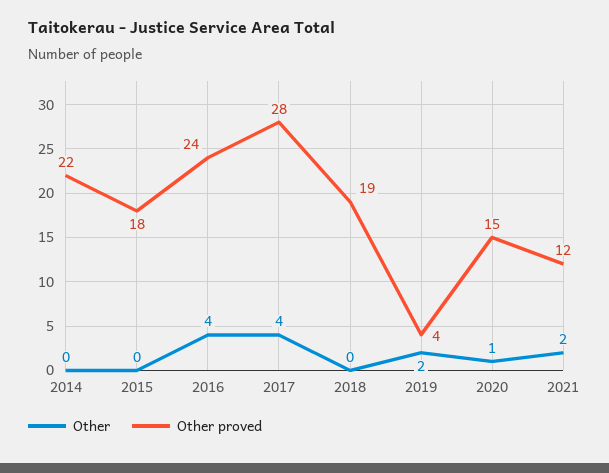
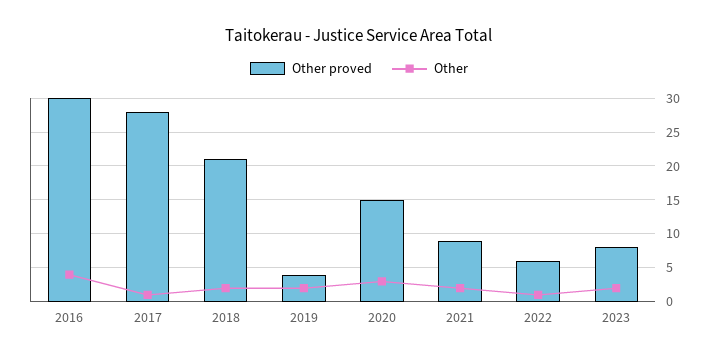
Other, 2014: 0 -> none
Other proved, 2014: 22 -> none
Other, 2015: 0 -> none
Other proved, 2015: 18 -> none
Other proved, 2016: 24 -> 30
Other, 2017: 4 -> 1
Other, 2018: 0 -> 2
Other proved, 2018: 19 -> 21
Other, 2020: 1 -> 3
Other proved, 2021: 12 -> 9
Other proved, 2022: none -> 6
Other, 2022: none -> 1
Other proved, 2023: none -> 8
Other, 2023: none -> 2

